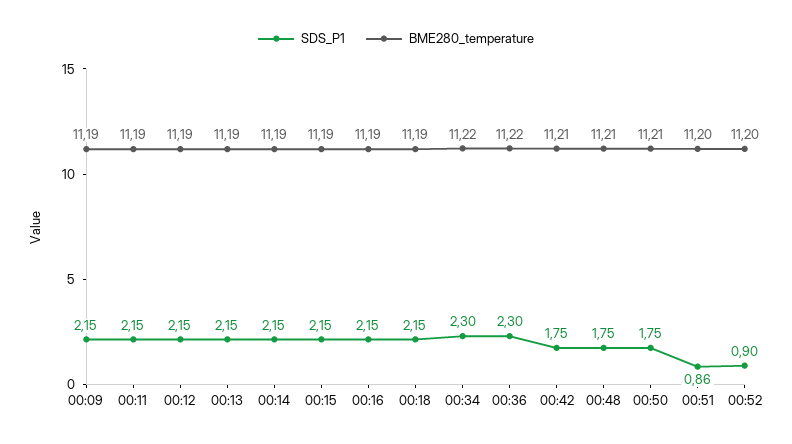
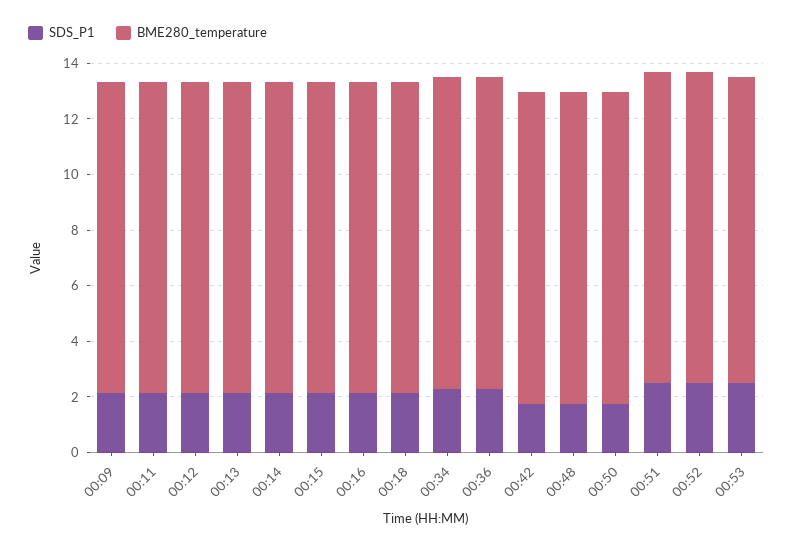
SDS_P1, 00:51: 0.86 -> 2.5
SDS_P1, 00:52: 0.9 -> 2.5
SDS_P1, 00:53: none -> 2.5
BME280_temperature, 00:53: none -> 11

